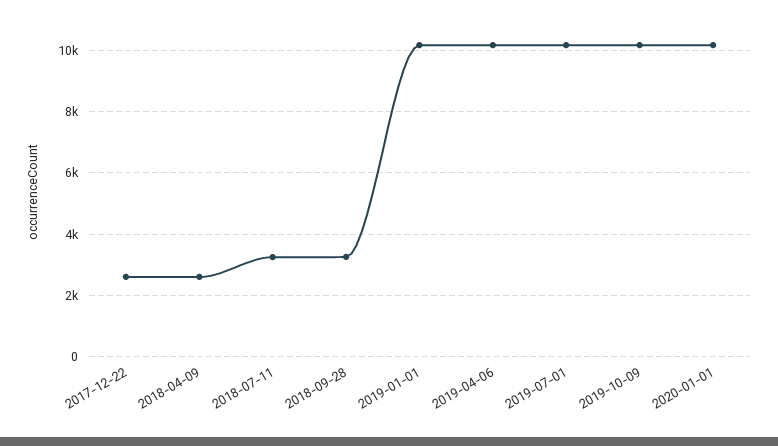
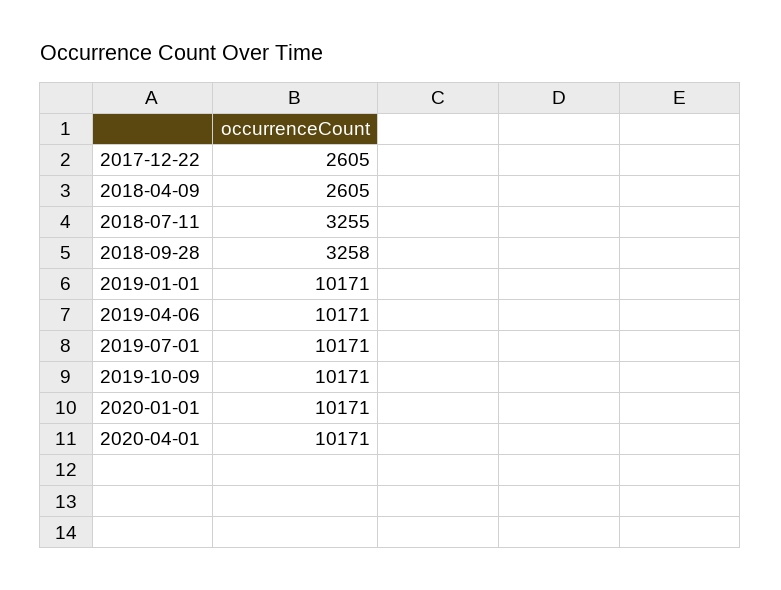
2020-04-01: none -> 10171

